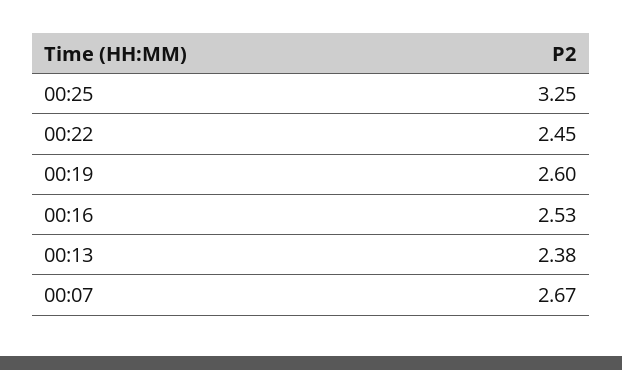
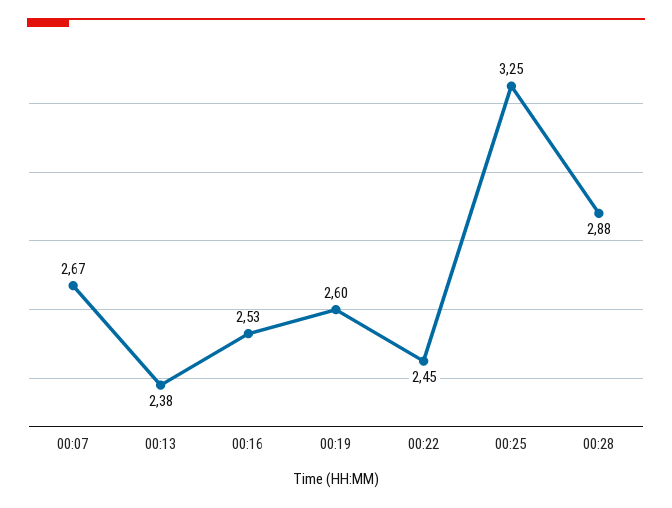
00:28: none -> 2.88

